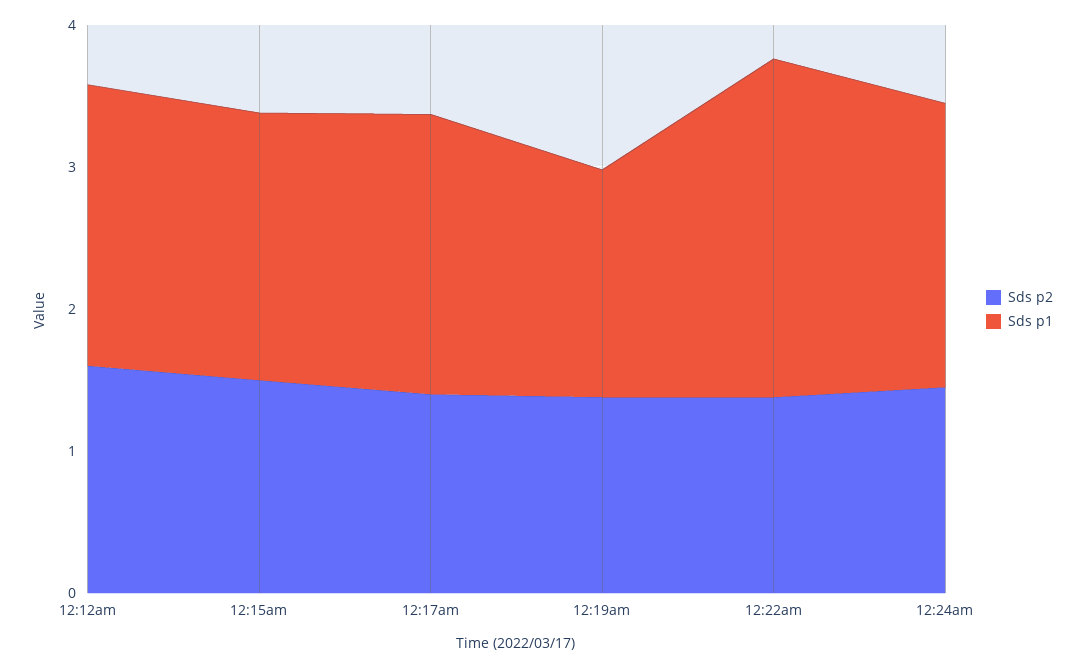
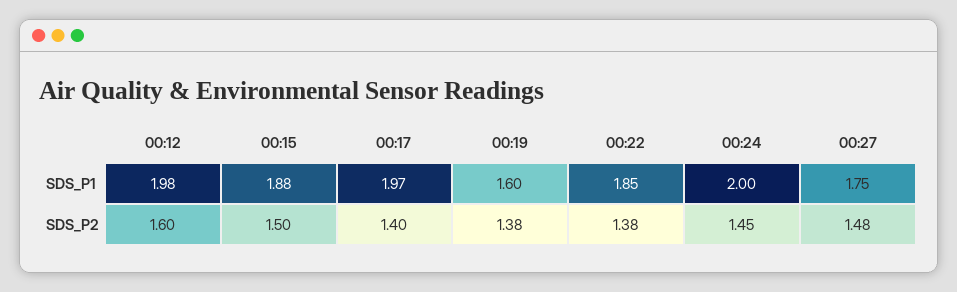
Sds p1, 12:22am: 2.4 -> 1.85
Sds p1, 00:27: none -> 1.75
Sds p2, 00:27: none -> 1.48

